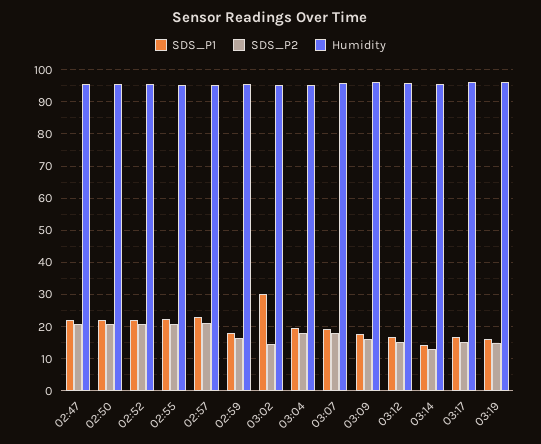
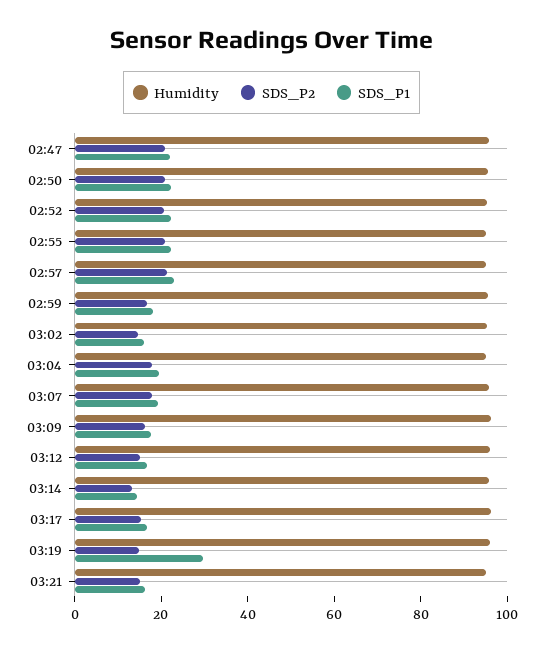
SDS_P1, 03:02: 30 -> 15
SDS_P1, 03:19: 16 -> 30
Humidity, 03:21: none -> 95
SDS_P2, 03:21: none -> 15
SDS_P1, 03:21: none -> 15

